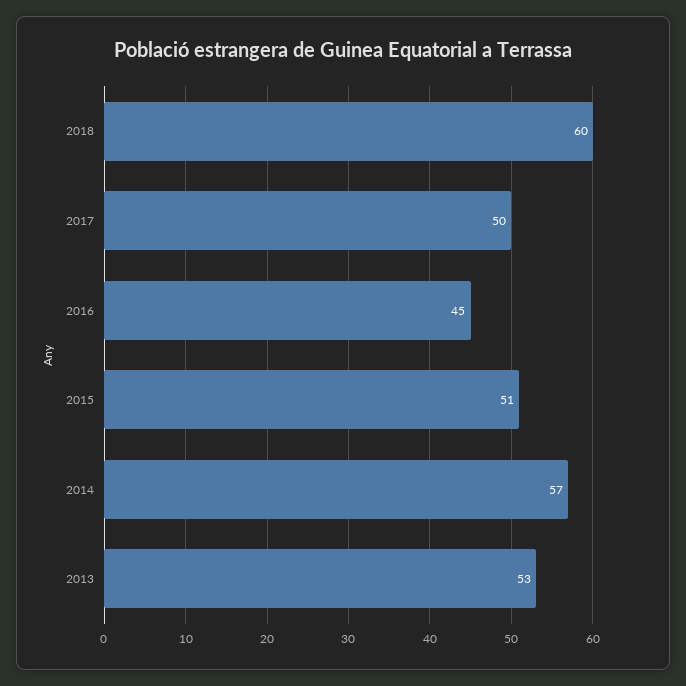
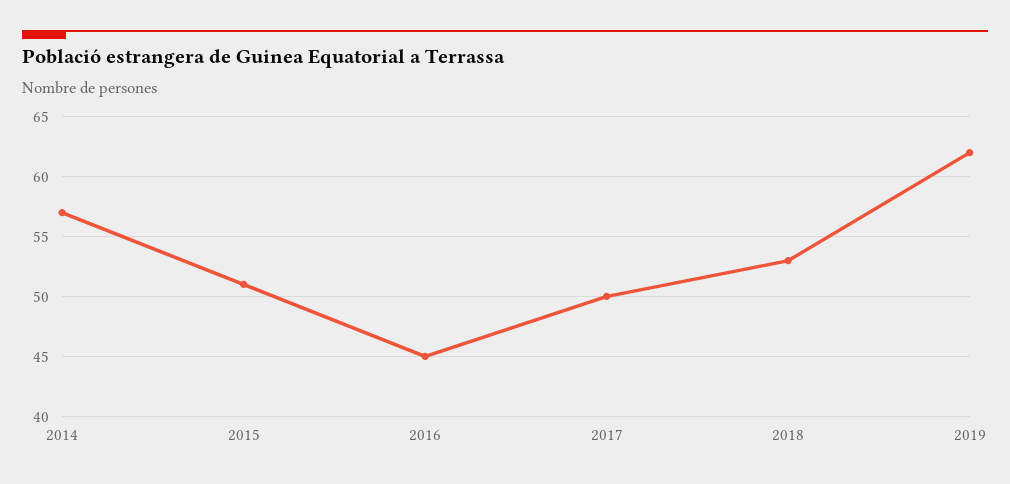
2018: 60 -> 53
2013: 53 -> none
2019: none -> 62

